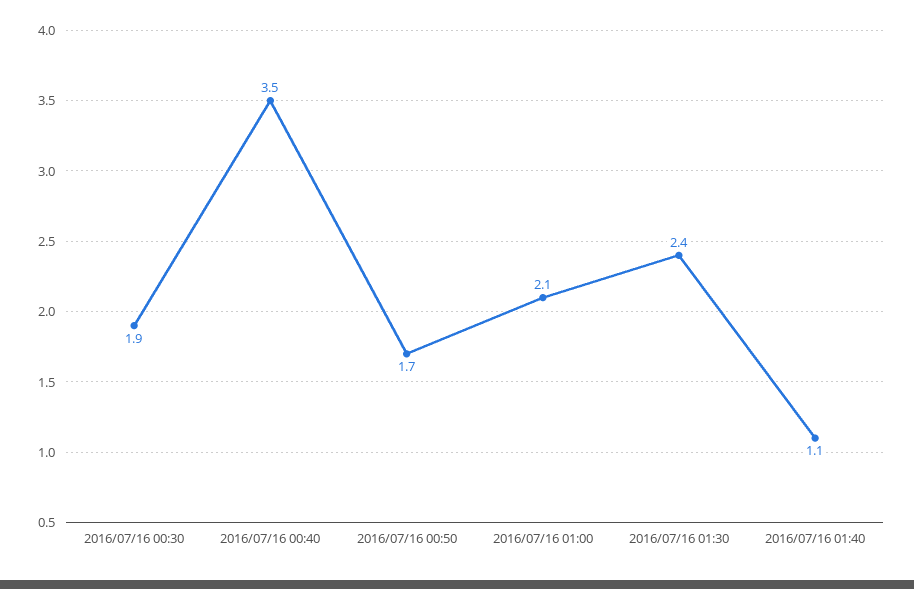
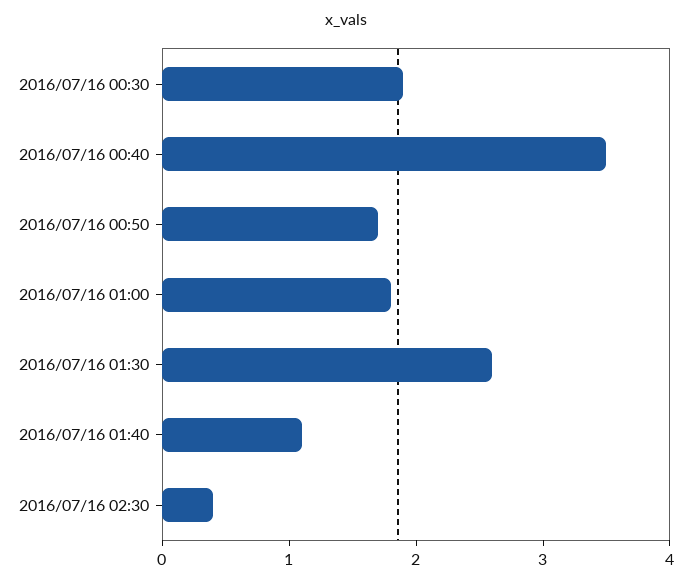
2016/07/16 01:00: 2.1 -> 1.8
2016/07/16 01:30: 2.4 -> 2.6
2016/07/16 02:30: none -> 0.4

